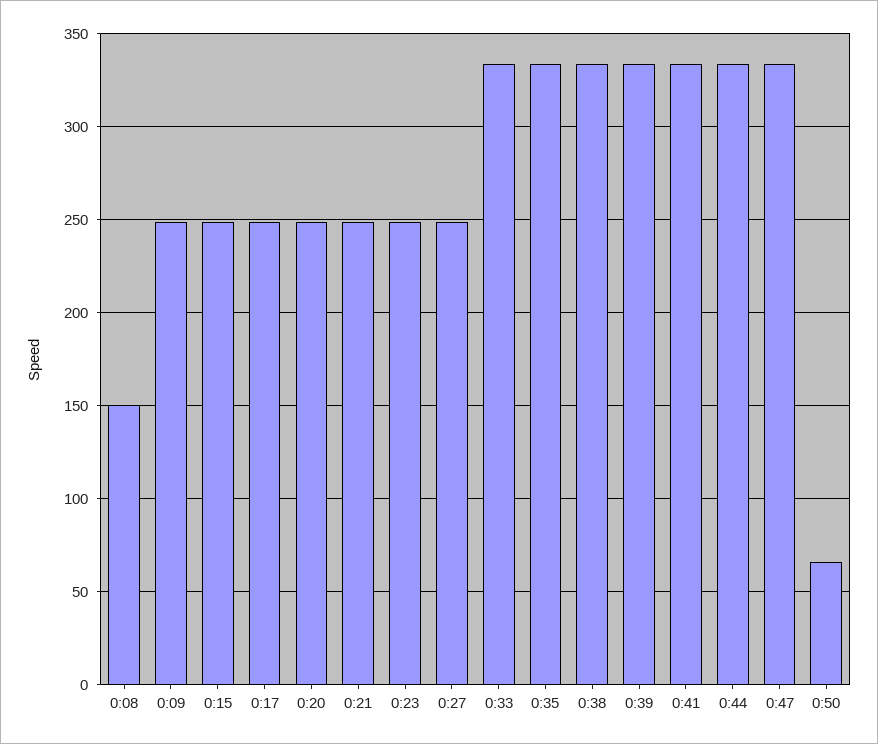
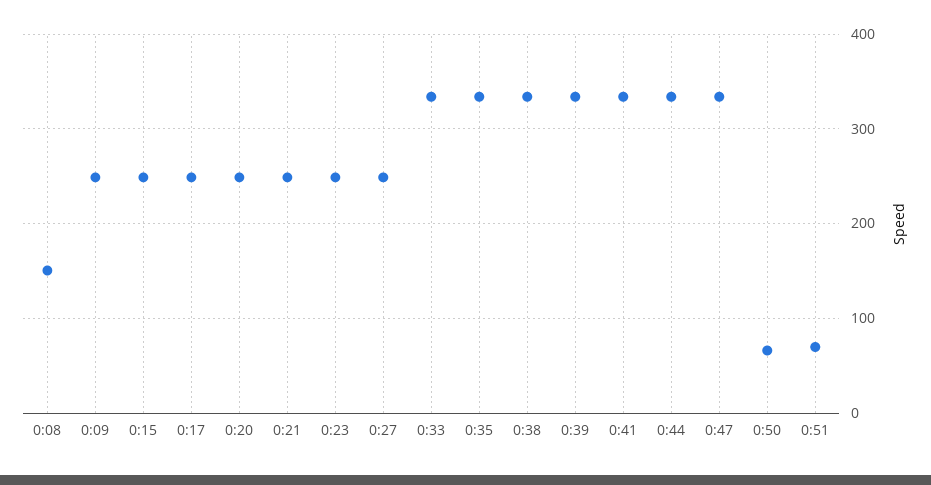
0:51: none -> 70

